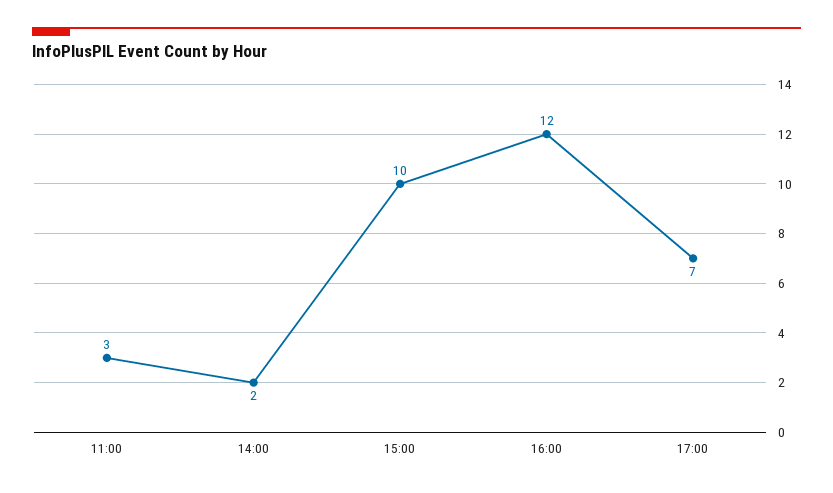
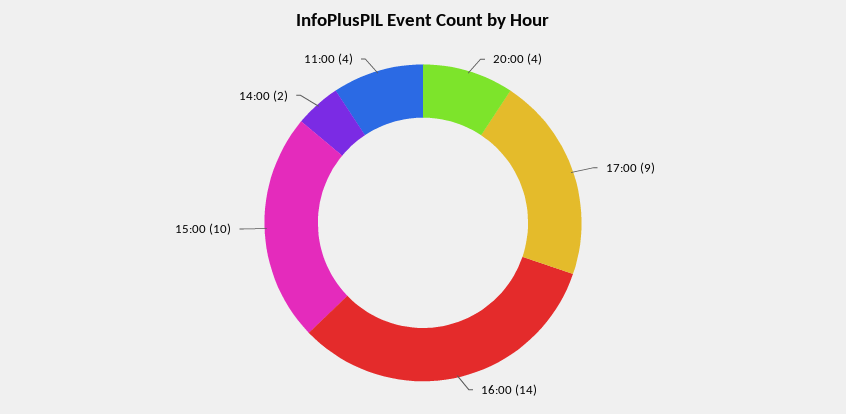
11:00: 3 -> 4
16:00: 12 -> 14
17:00: 7 -> 9
20:00: none -> 4

